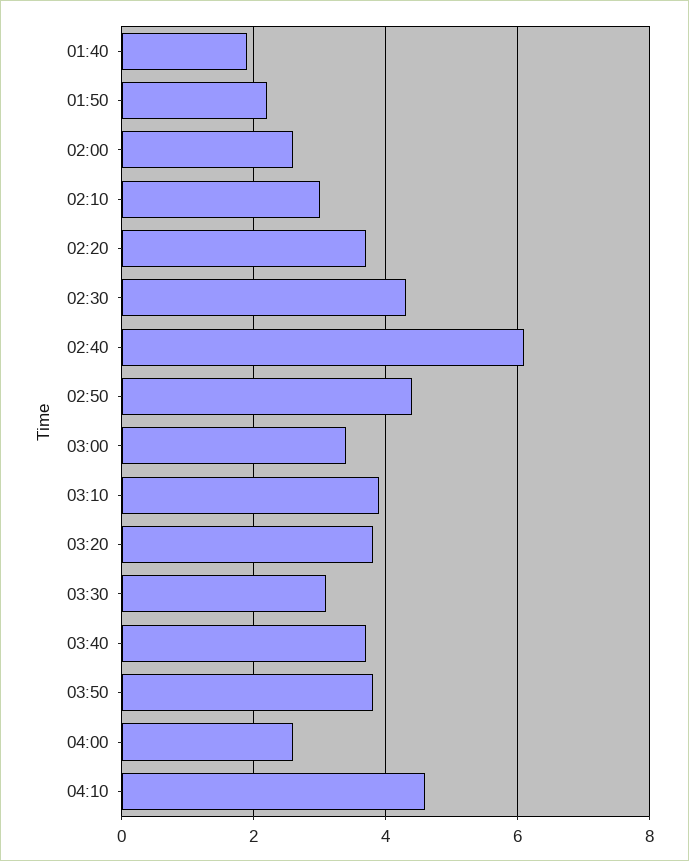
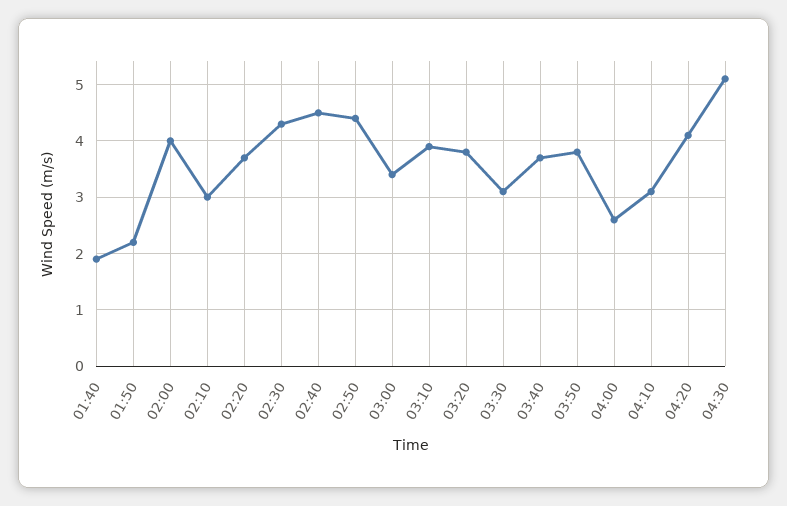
02:00: 2.5 -> 4
02:40: 6 -> 4.5
04:10: 4.5 -> 3
04:20: none -> 4
04:30: none -> 5

